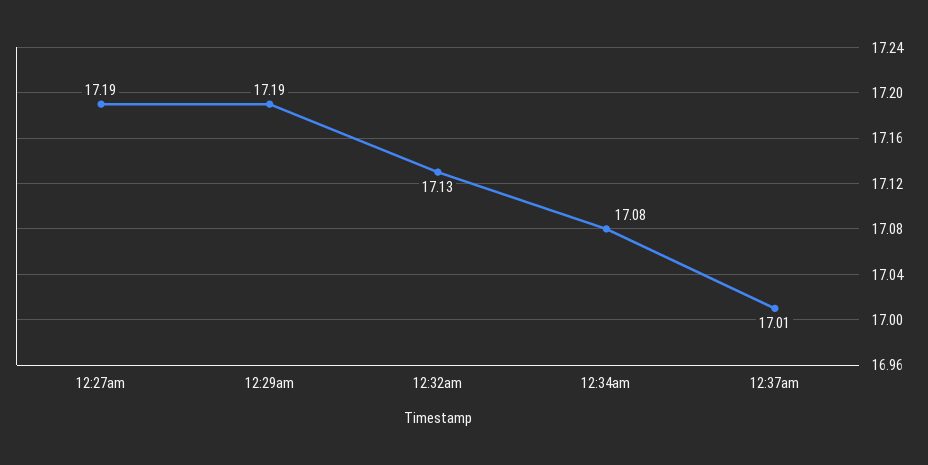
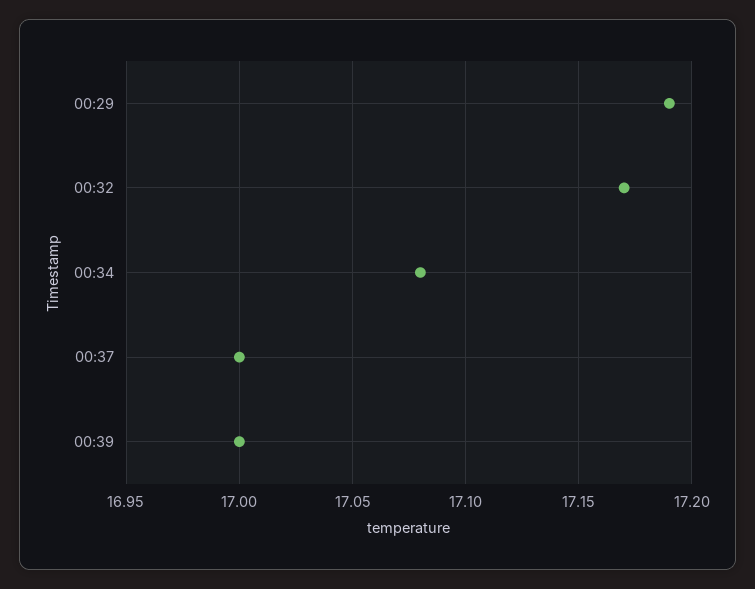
12:27am: 17.19 -> none
12:32am: 17.13 -> 17.17
12:37am: 17.01 -> 17
00:39: none -> 17

